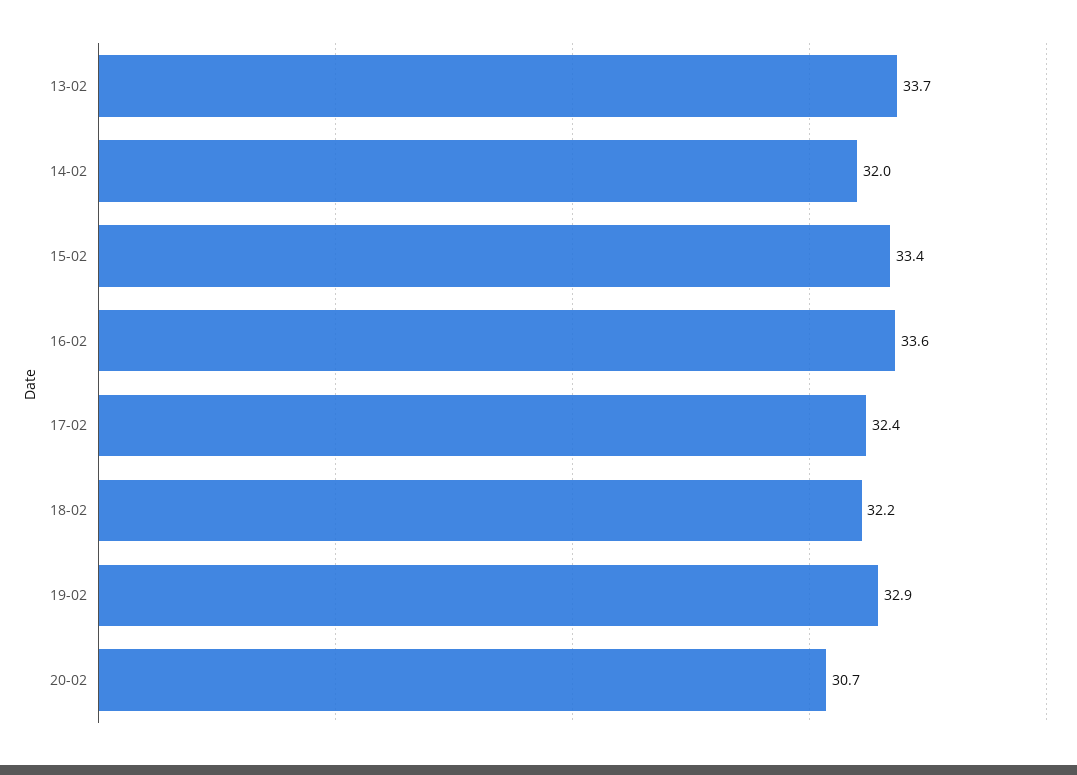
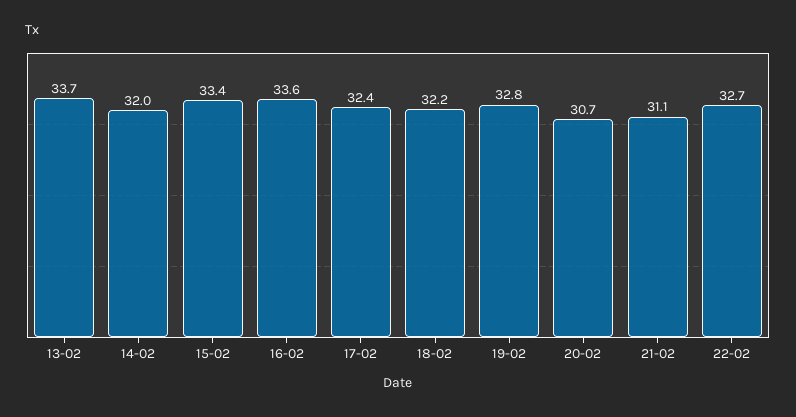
19-02: 32.9 -> 32.8
21-02: none -> 31.1
22-02: none -> 32.7

